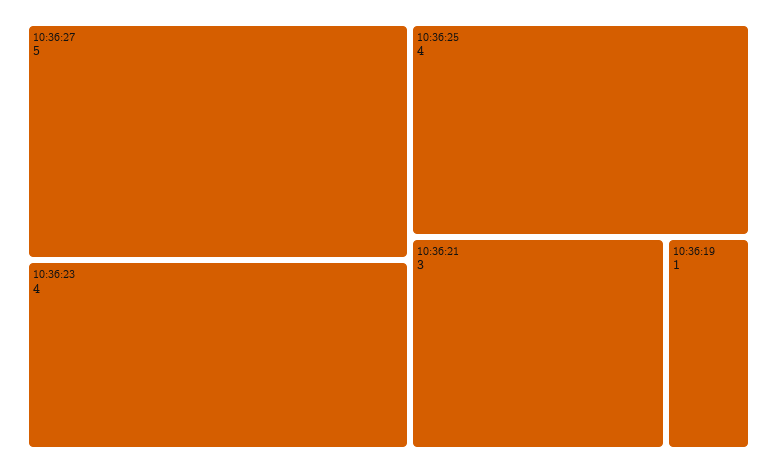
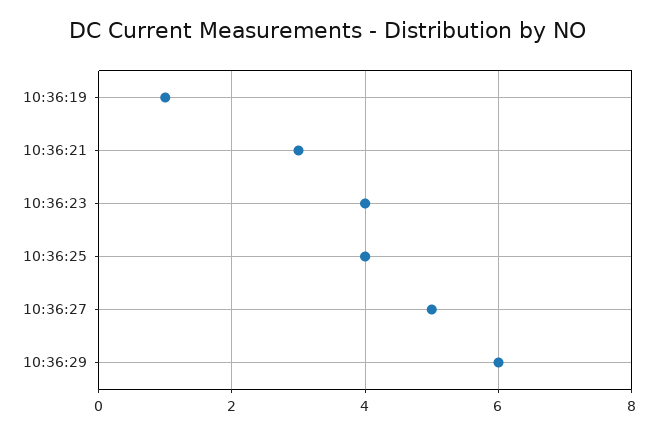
10:36:29: none -> 6

